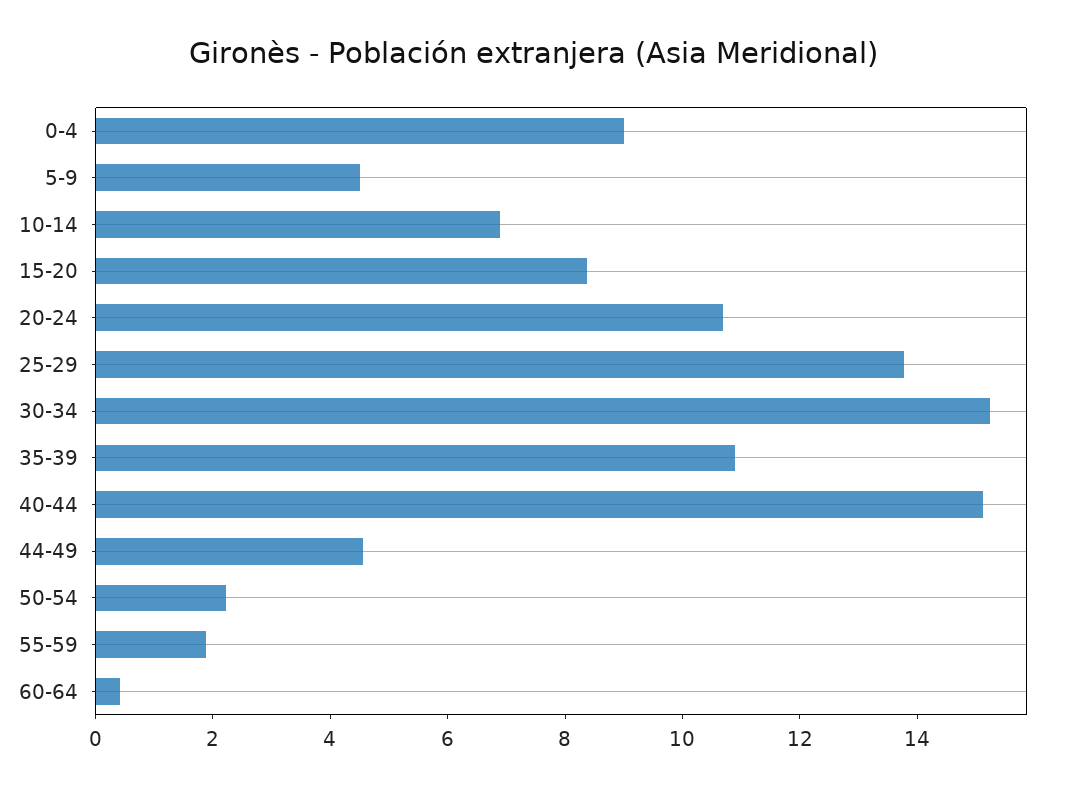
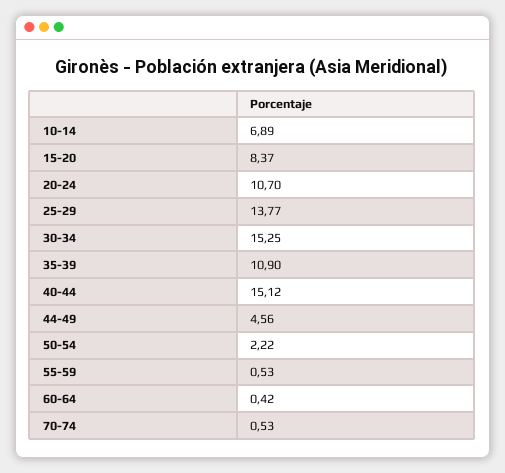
0-4: 9 -> none
5-9: 4.5 -> none
55-59: 2 -> 0.53
70-74: none -> 0.53

